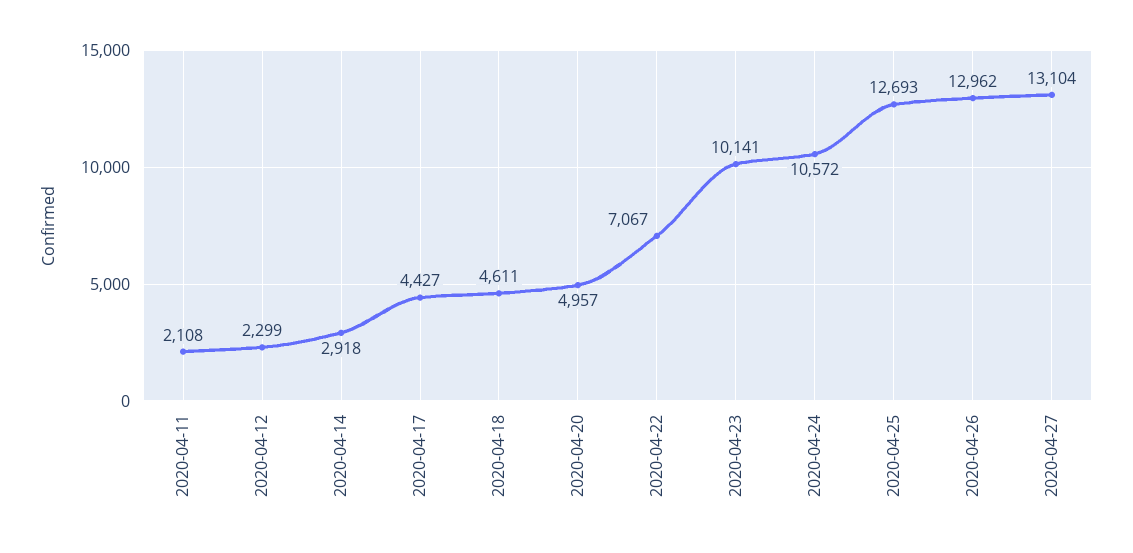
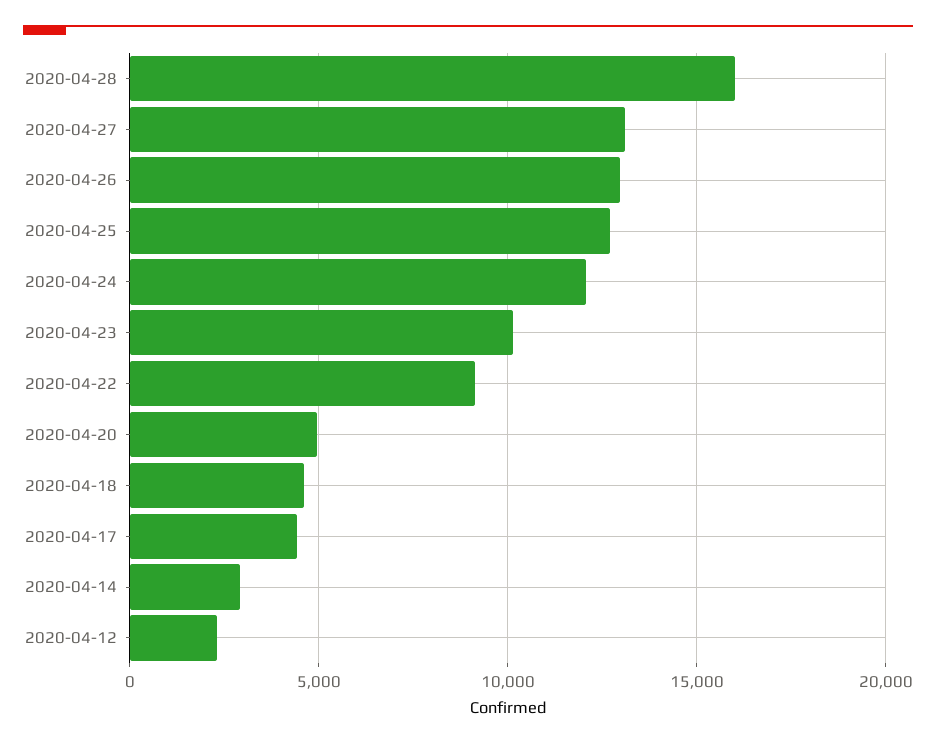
2020-04-11: 2108 -> none
2020-04-22: 7067 -> 9000
2020-04-24: 10572 -> 12000
2020-04-28: none -> 16000

